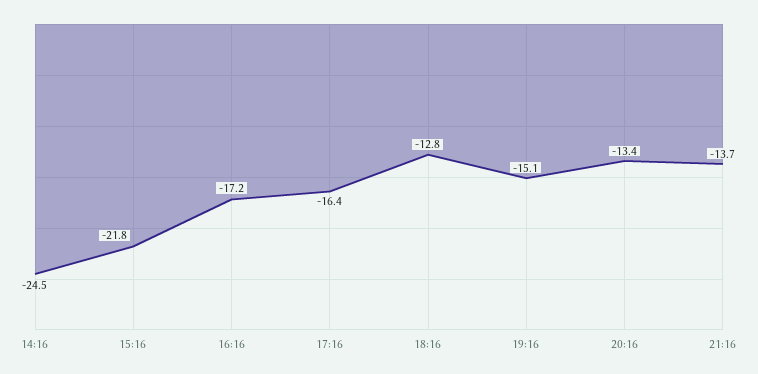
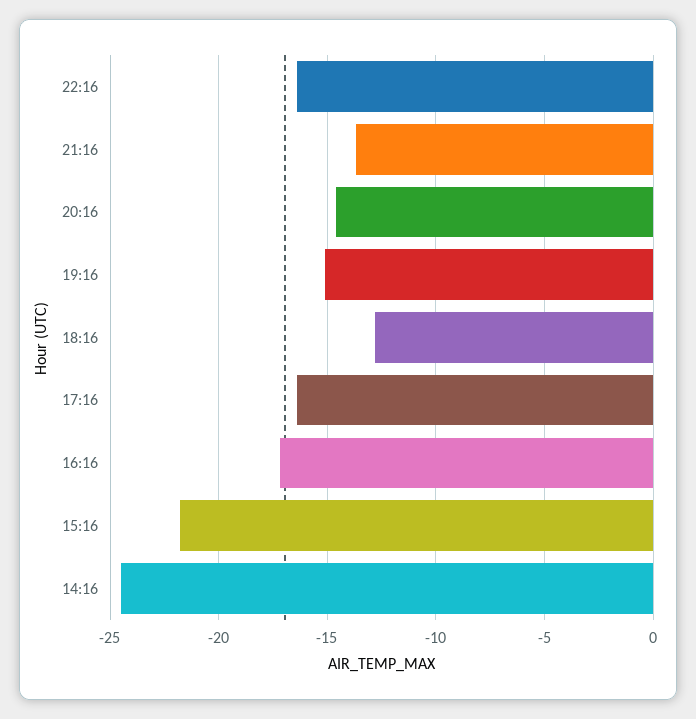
20:16: -13.4 -> -14.5
22:16: none -> -16.5

